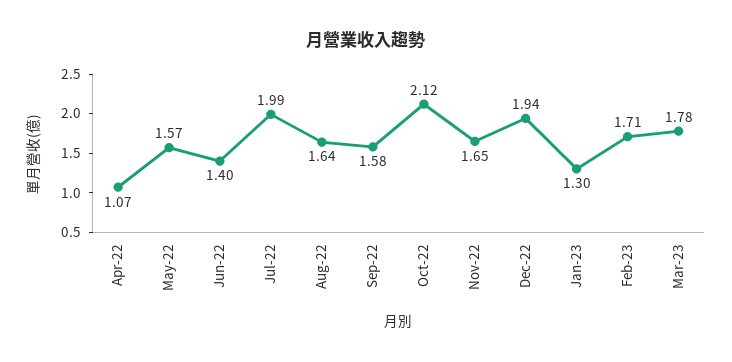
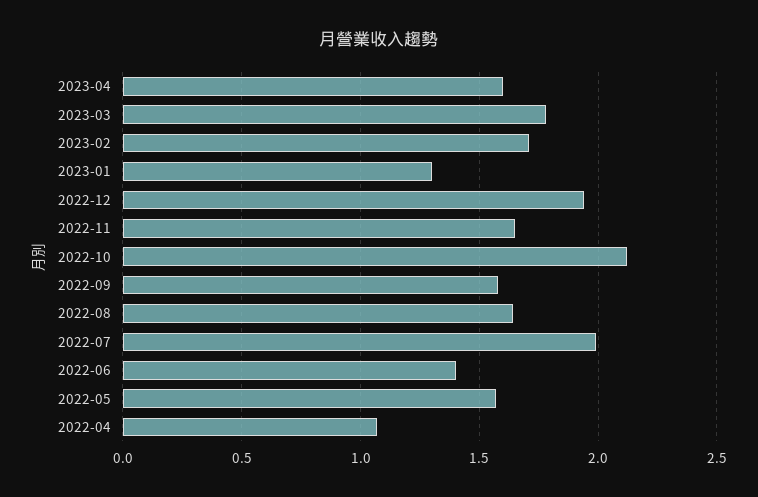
2023-04: none -> 1.6

